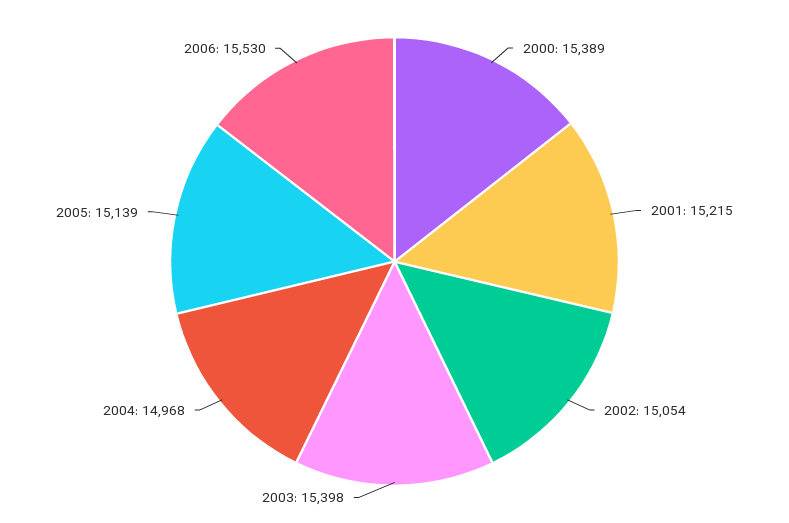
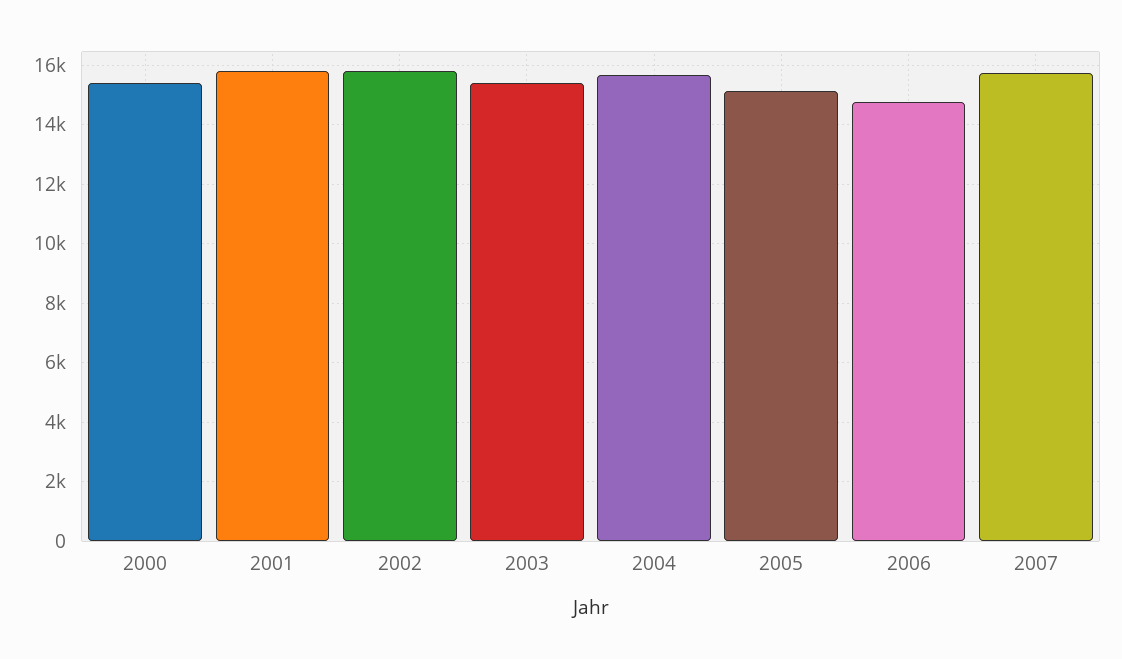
2001: 15215 -> 15750
2002: 15054 -> 15750
2004: 14968 -> 15750
2006: 15530 -> 14750
2007: none -> 15750

